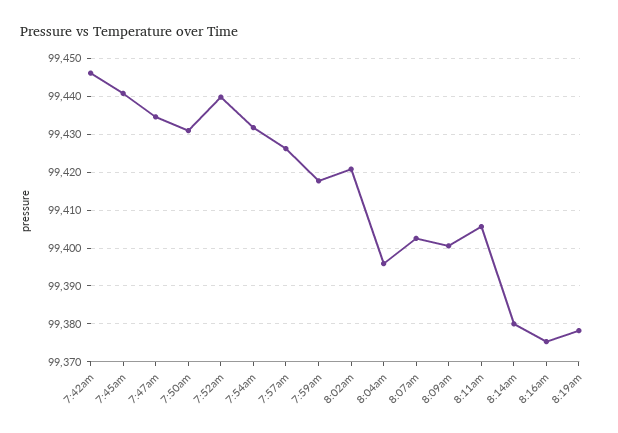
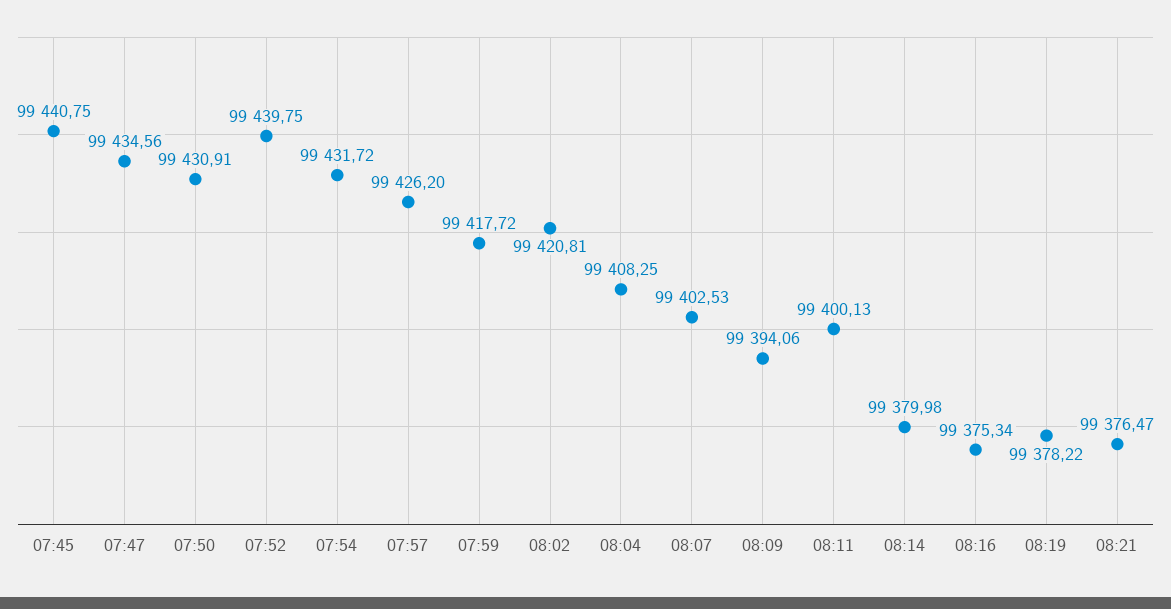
7:42am: 99446 -> none
8:04am: 99396 -> 99408.25
8:09am: 99400 -> 99394.06
8:11am: 99406 -> 99400.13
08:21: none -> 99376.47

